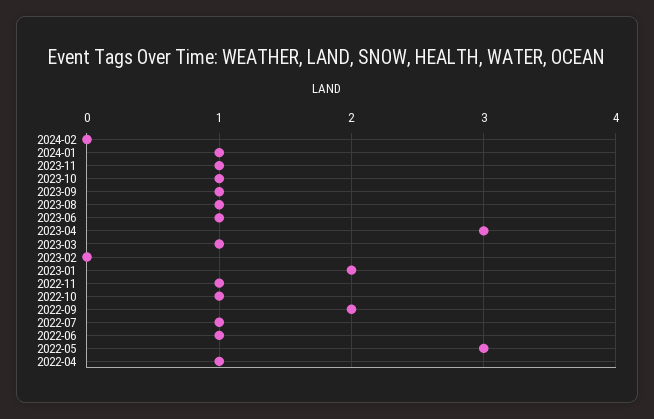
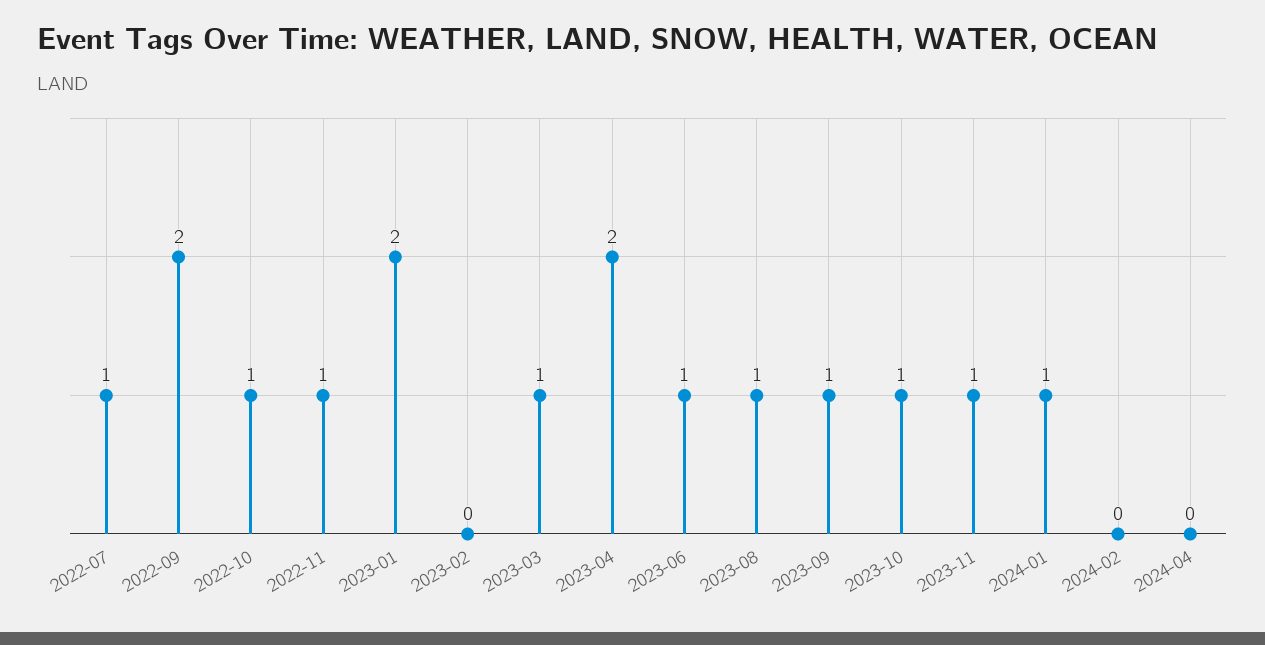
2023-04: 3 -> 2
2022-06: 1 -> none
2022-05: 3 -> none
2022-04: 1 -> none
2024-04: none -> 0

